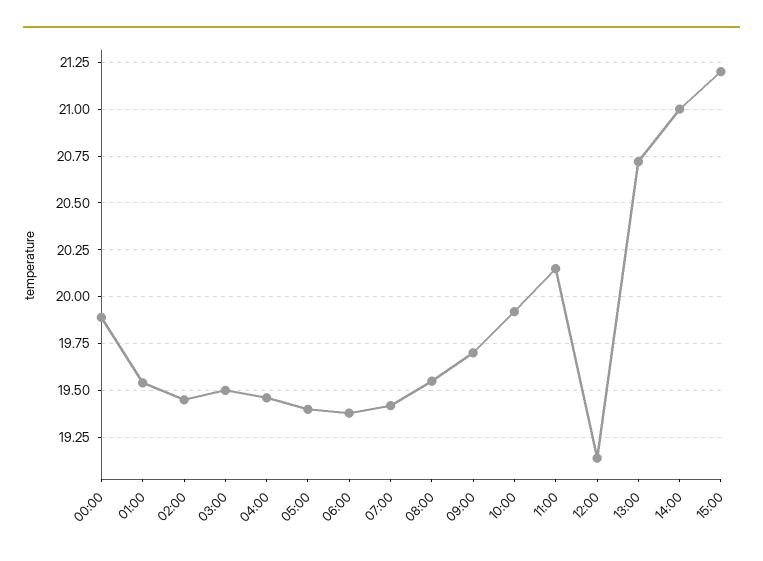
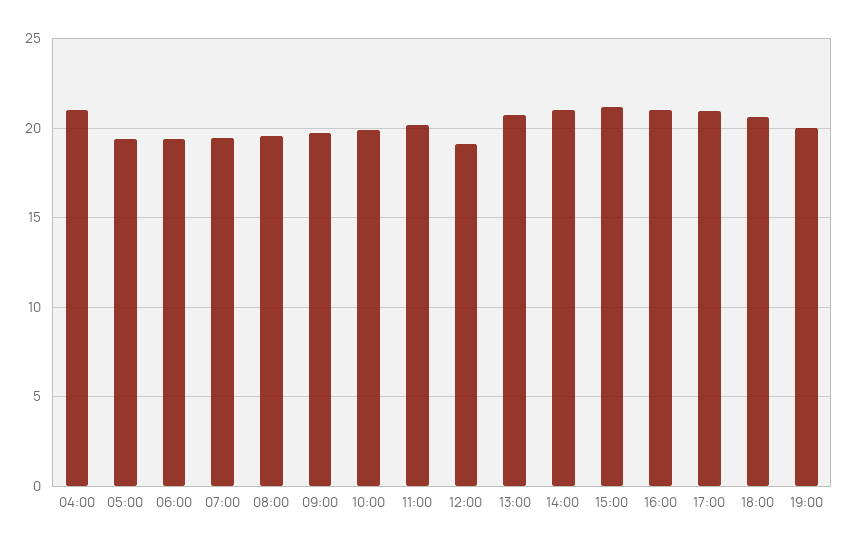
00:00: 19.9 -> none
01:00: 19.55 -> none
02:00: 19.45 -> none
03:00: 19.5 -> none
04:00: 19.45 -> 21
16:00: none -> 21
17:00: none -> 21
18:00: none -> 20.5
19:00: none -> 20

